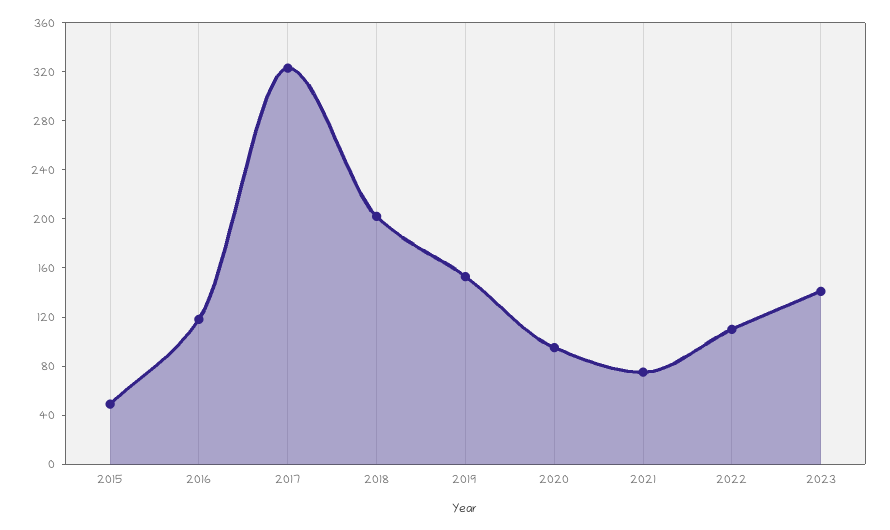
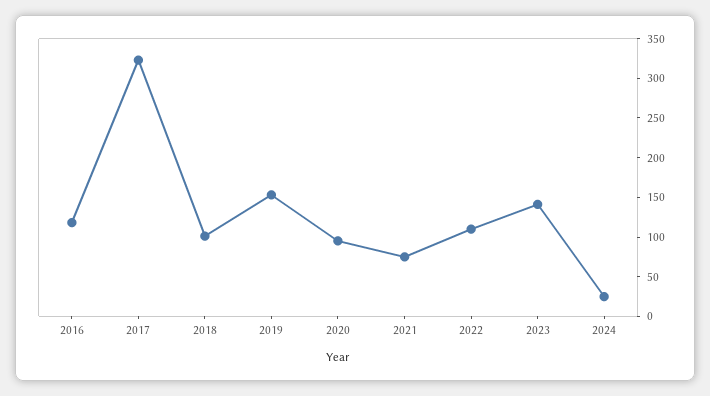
2015: 50 -> none
2018: 200 -> 100
2024: none -> 25

